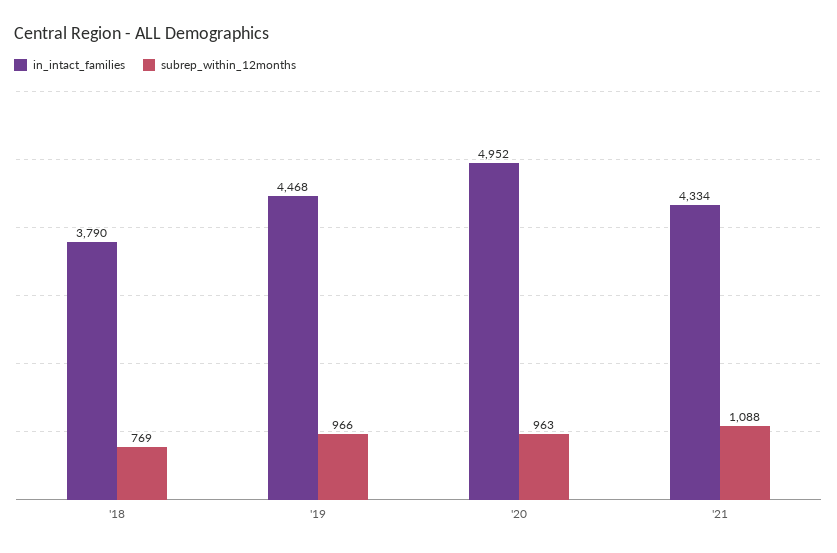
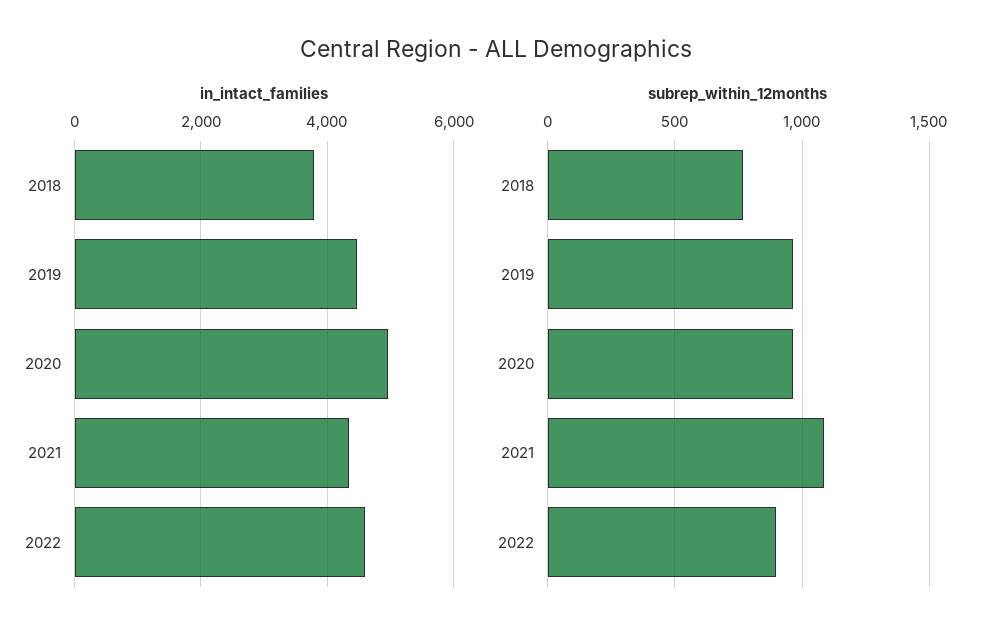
in_intact_families, 2022: none -> 4600
subrep_within_12months, 2022: none -> 900

